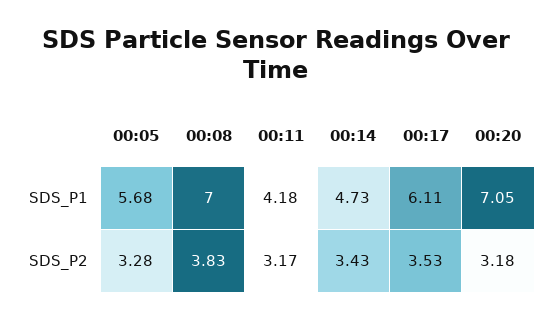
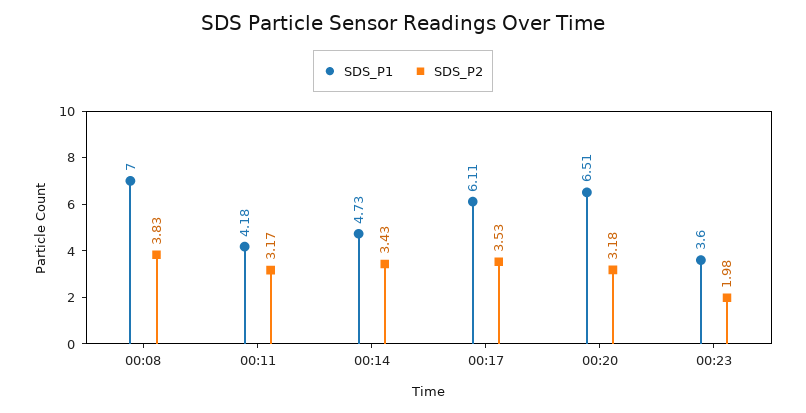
SDS_P1, 00:05: 5.68 -> none
SDS_P1, 00:20: 7.05 -> 6.51
SDS_P2, 00:05: 3.28 -> none
SDS_P1, 00:23: none -> 3.6
SDS_P2, 00:23: none -> 1.98

